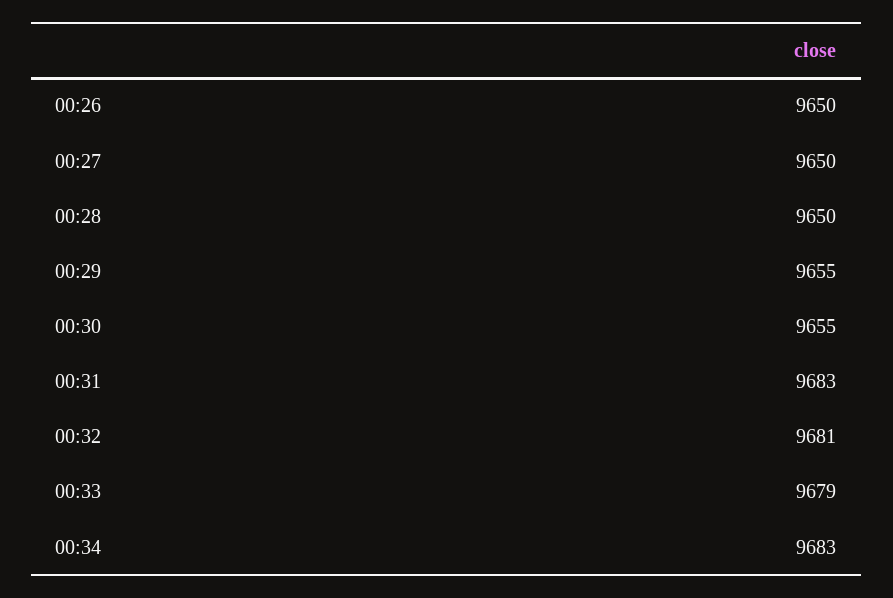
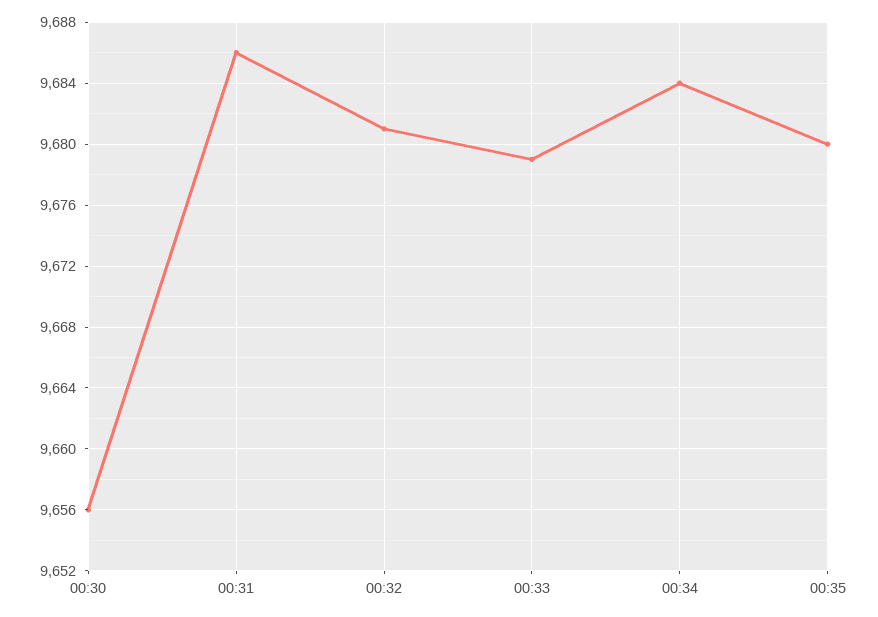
00:26: 9650 -> none
00:27: 9650 -> none
00:28: 9650 -> none
00:29: 9655 -> none
00:30: 9655 -> 9656
00:31: 9683 -> 9686
00:34: 9683 -> 9684
00:35: none -> 9680

